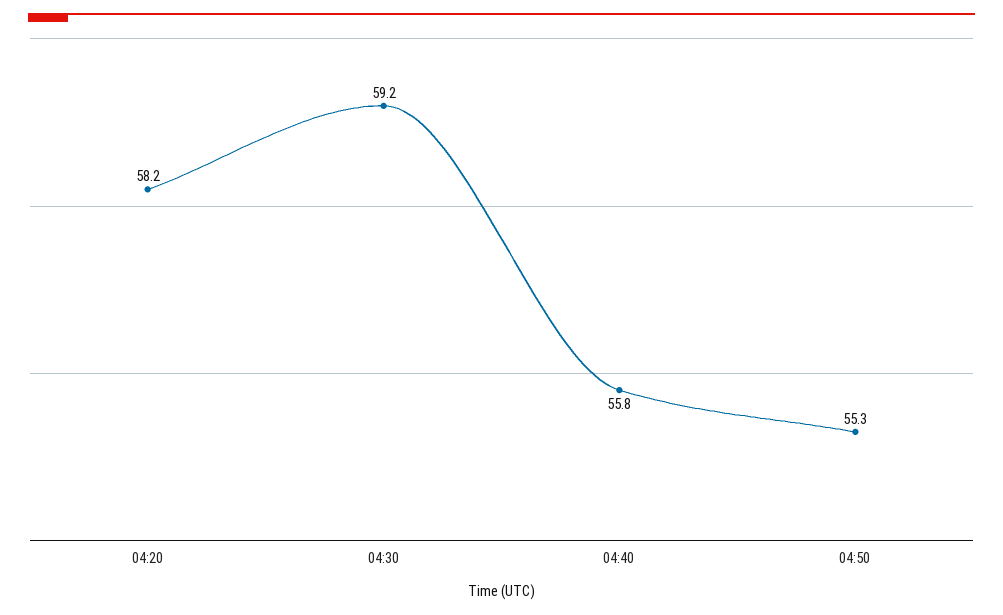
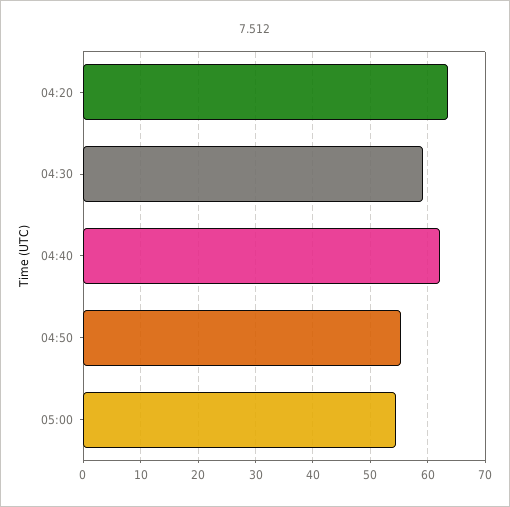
04:20: 58.2 -> 64
04:40: 55.8 -> 62
05:00: none -> 54

